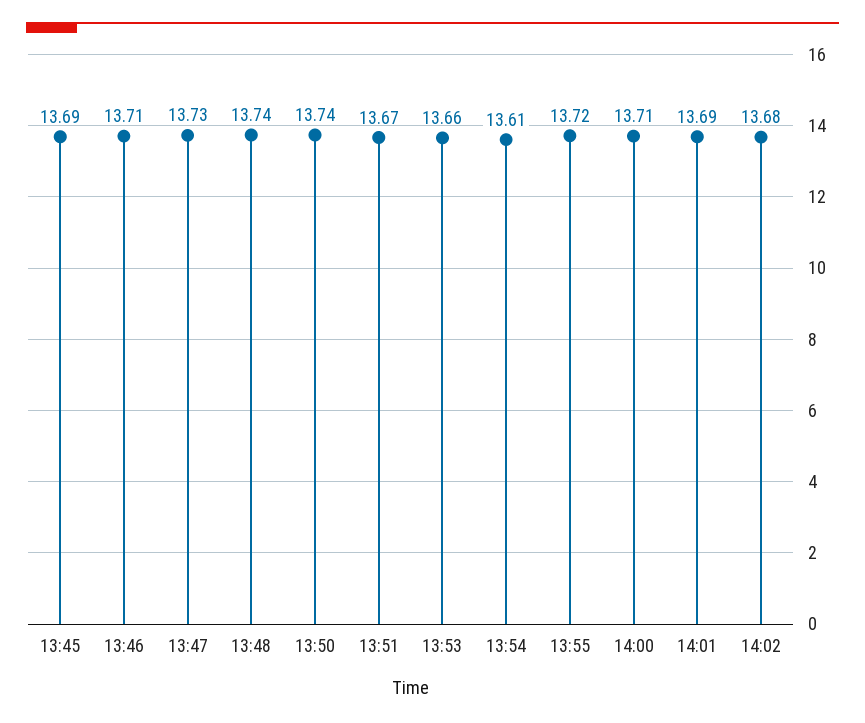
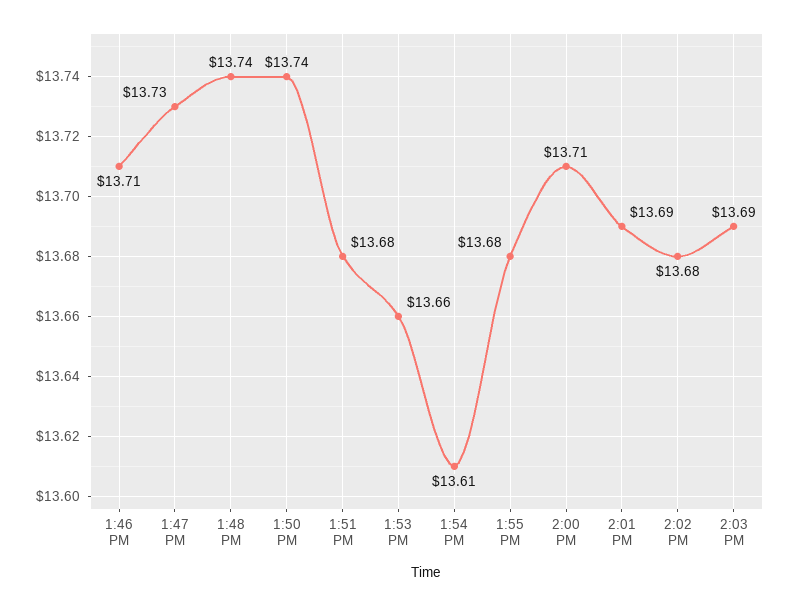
13:45: 13.69 -> none
13:51: 13.67 -> 13.68
13:55: 13.72 -> 13.68
2:03 PM: none -> 13.69

